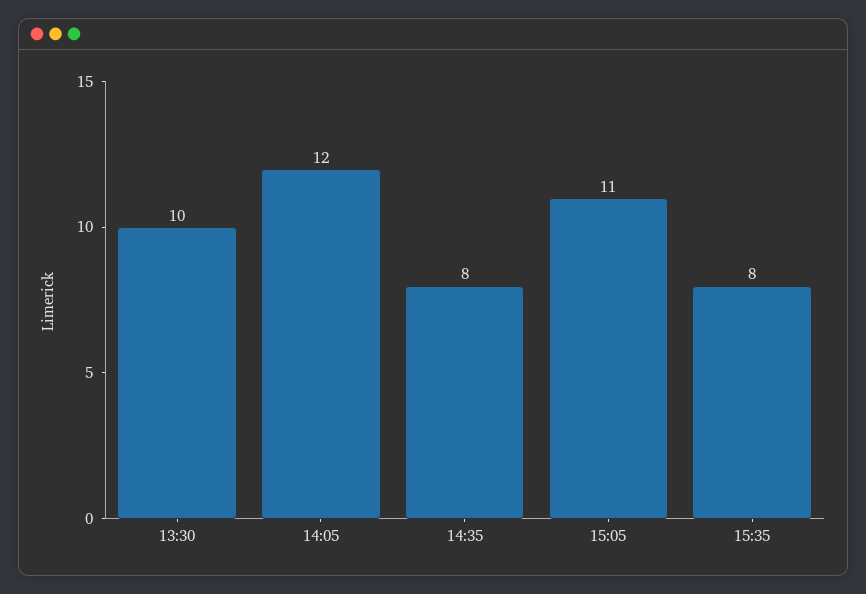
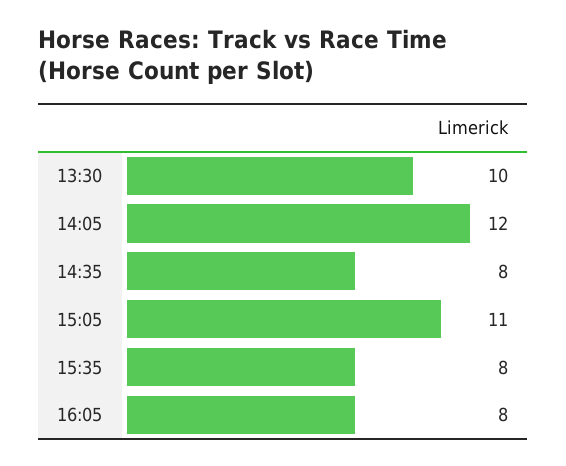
16:05: none -> 8

